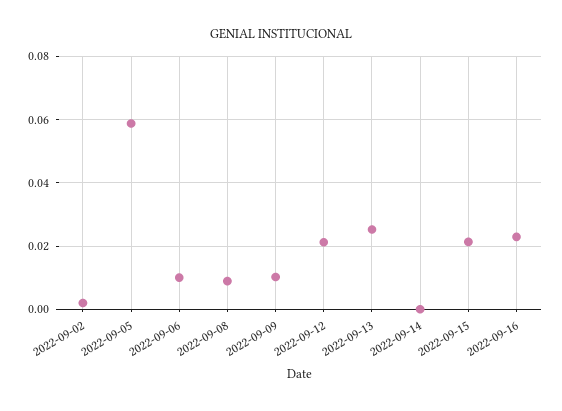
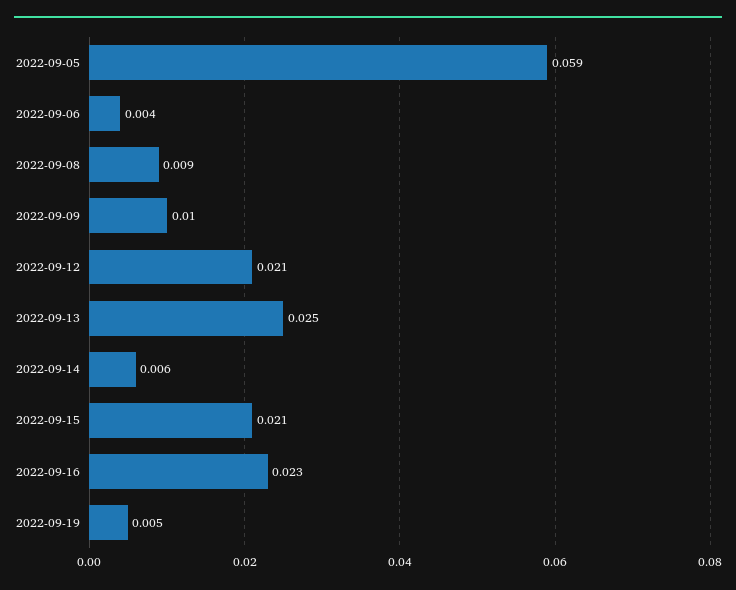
2022-09-02: 0.002 -> none
2022-09-06: 0.01 -> 0.004
2022-09-14: 0 -> 0.006
2022-09-19: none -> 0.005

